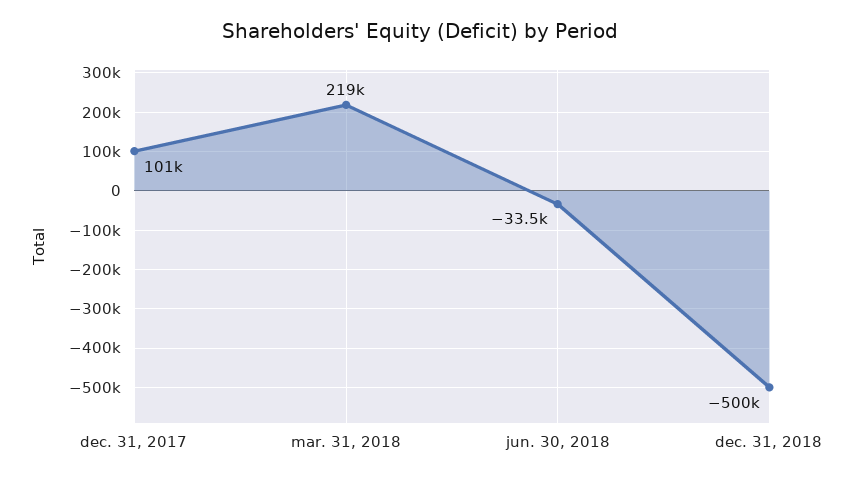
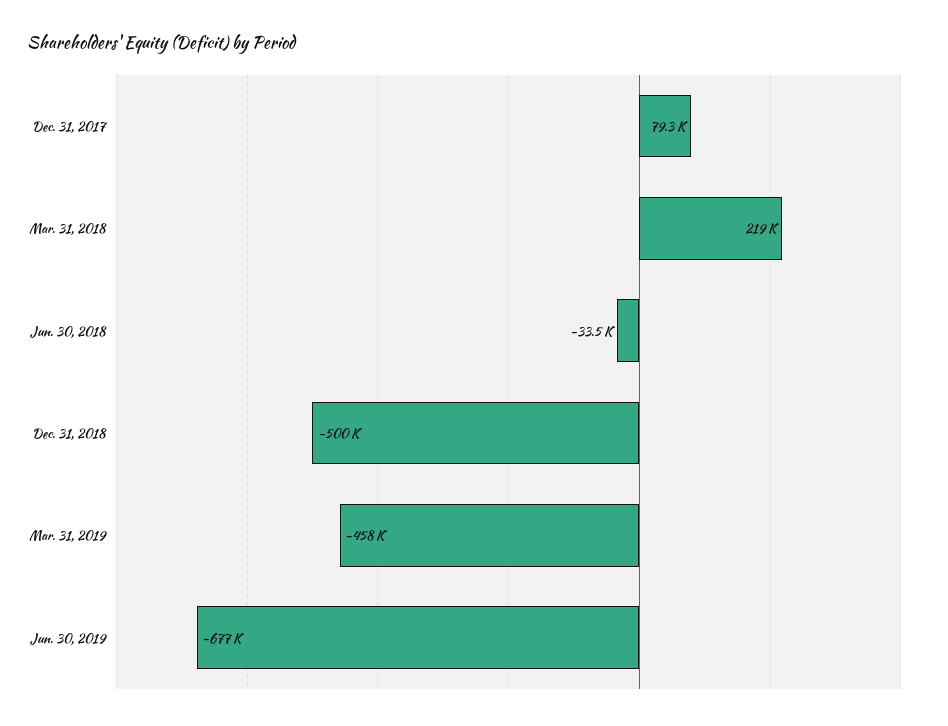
dec. 31, 2017: 101000 -> 79300
Mar. 31, 2019: none -> -458000
Jun. 30, 2019: none -> -677000

